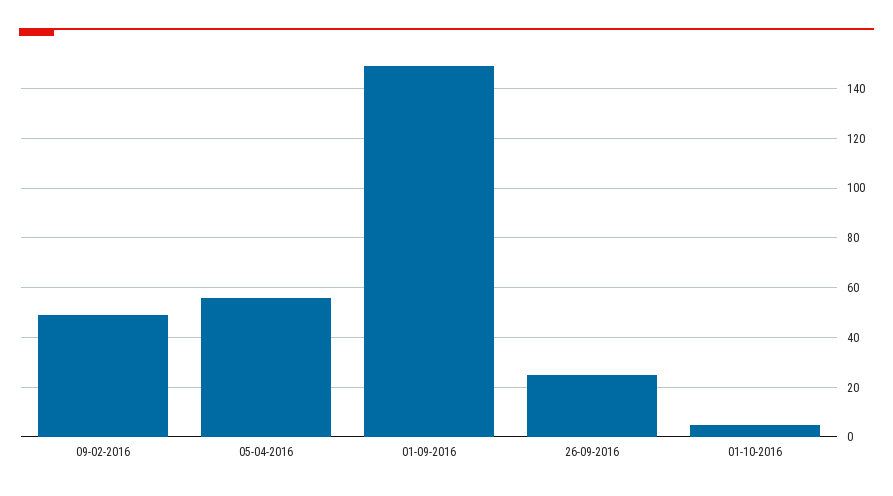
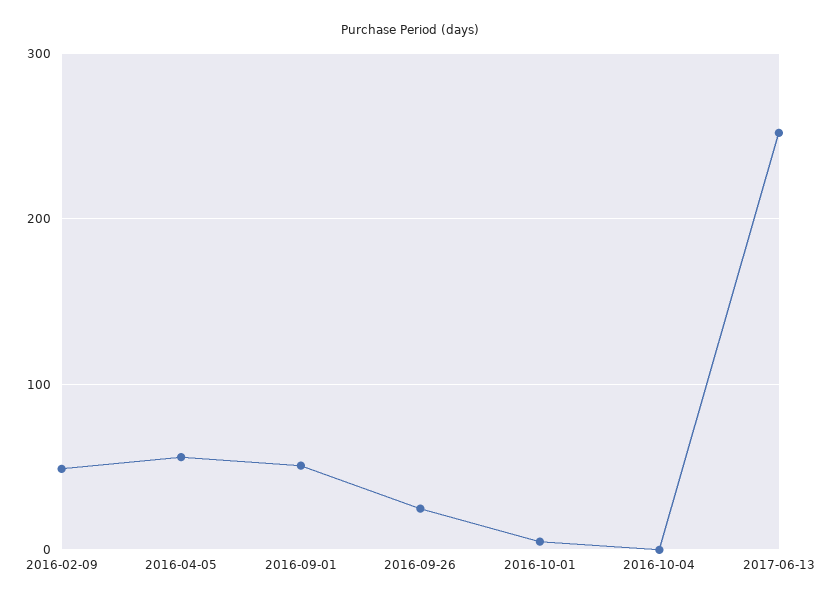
01-09-2016: 150 -> 50
2016-10-04: none -> 0
2017-06-13: none -> 250

